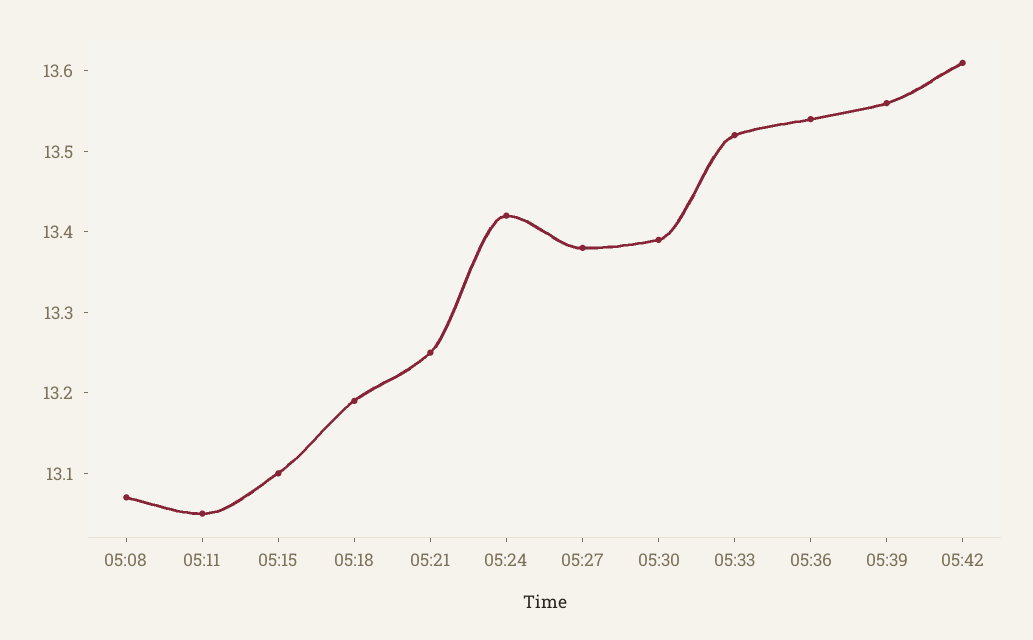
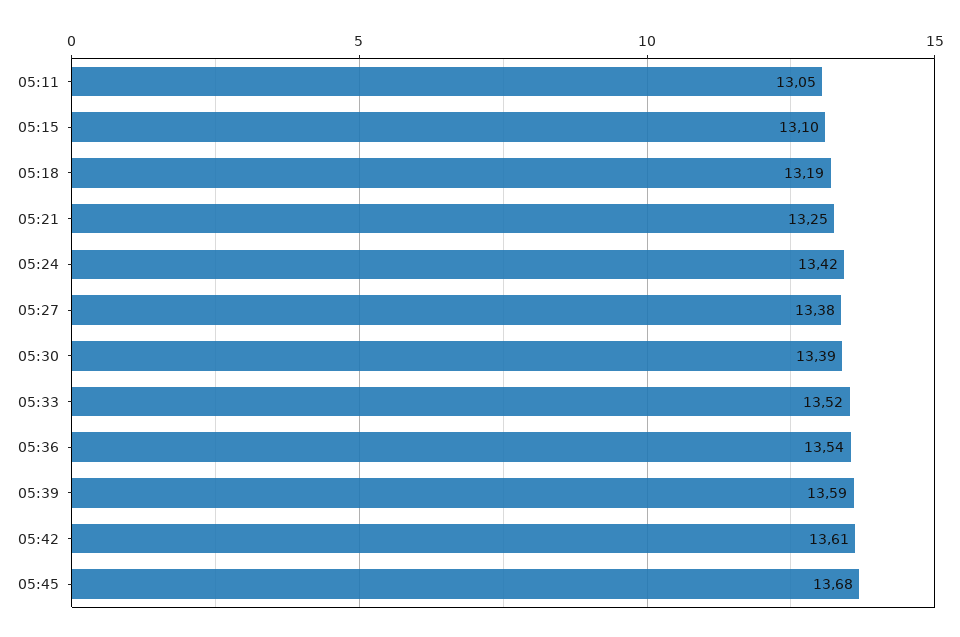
05:08: 13.07 -> none
05:39: 13.56 -> 13.59
05:45: none -> 13.68

